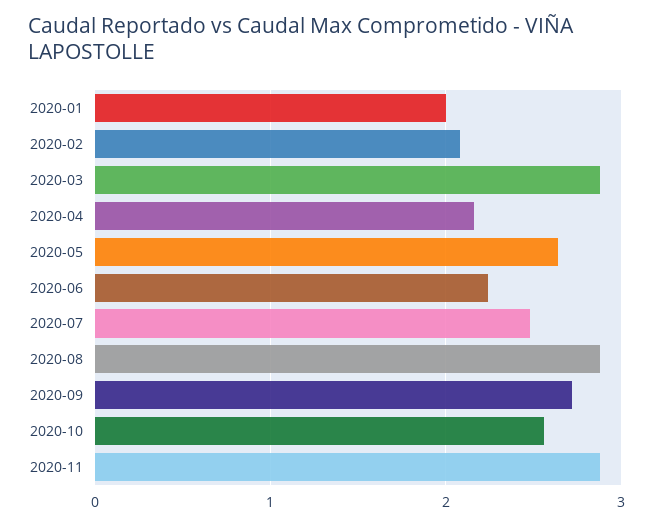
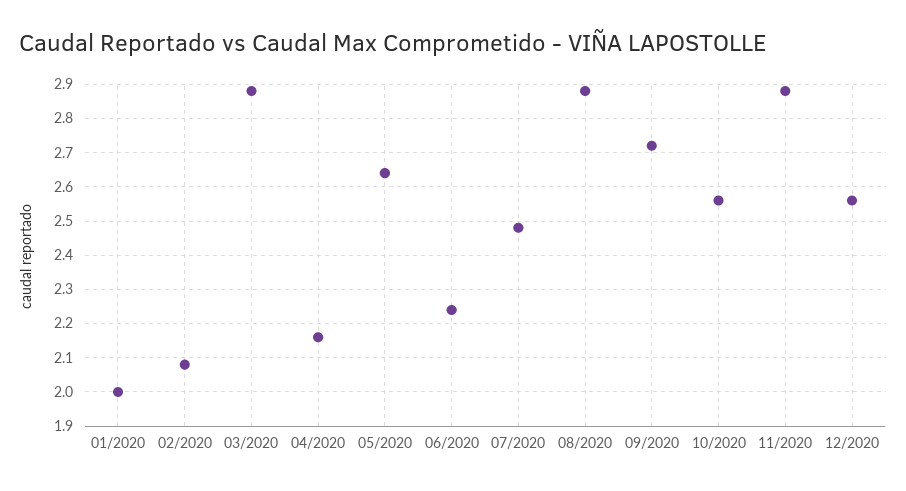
12/2020: none -> 2.55

